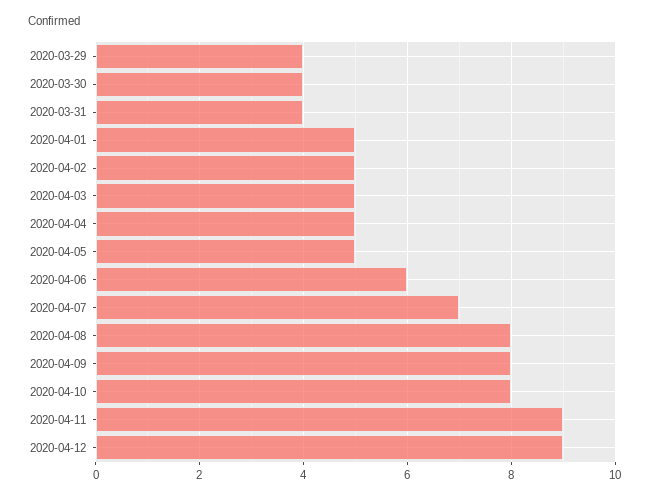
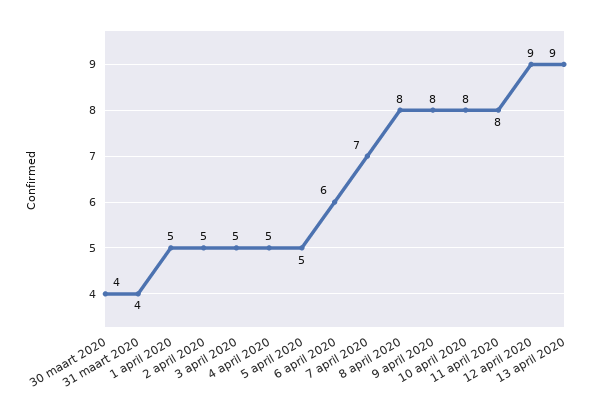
2020-03-29: 4 -> none
2020-04-11: 9 -> 8
13 april 2020: none -> 9

